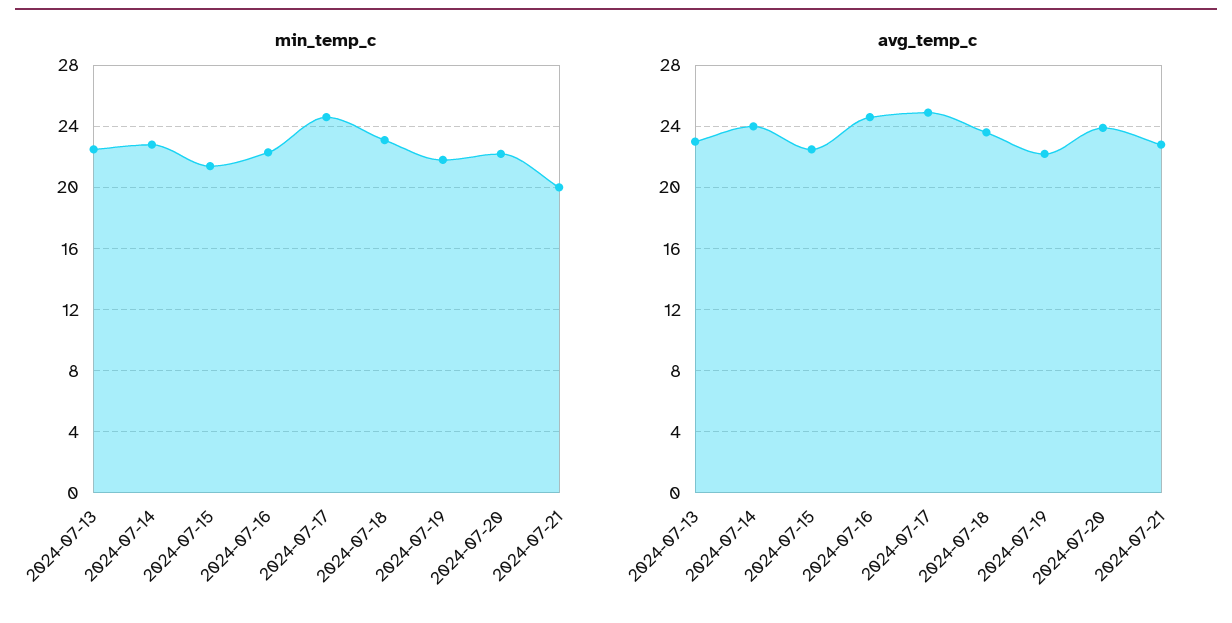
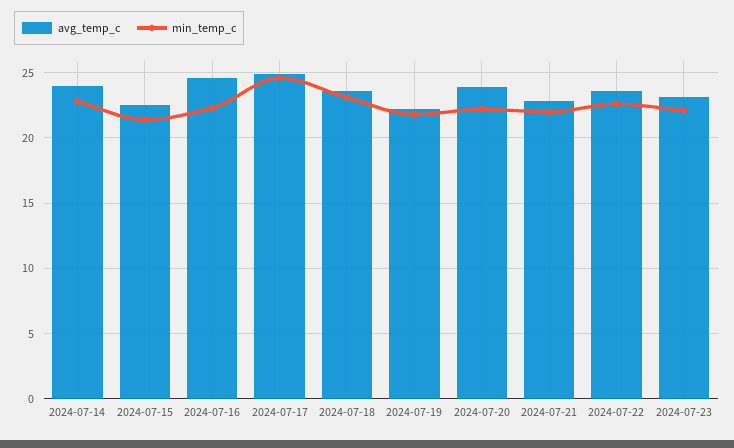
min_temp_c, 2024-07-13: 22.5 -> none
min_temp_c, 2024-07-21: 20 -> 22
avg_temp_c, 2024-07-13: 23 -> none
avg_temp_c, 2024-07-22: none -> 23.5
min_temp_c, 2024-07-22: none -> 22.5
avg_temp_c, 2024-07-23: none -> 23
min_temp_c, 2024-07-23: none -> 22

